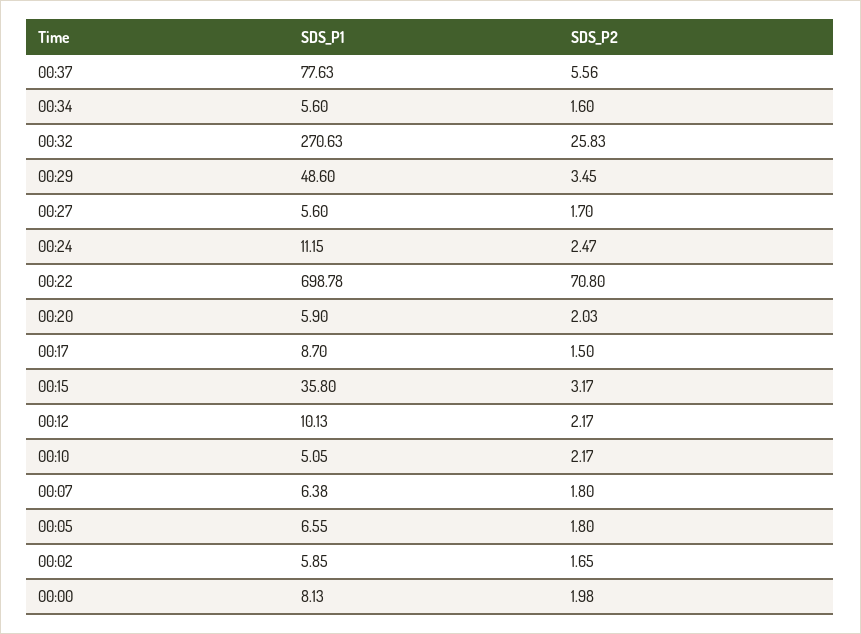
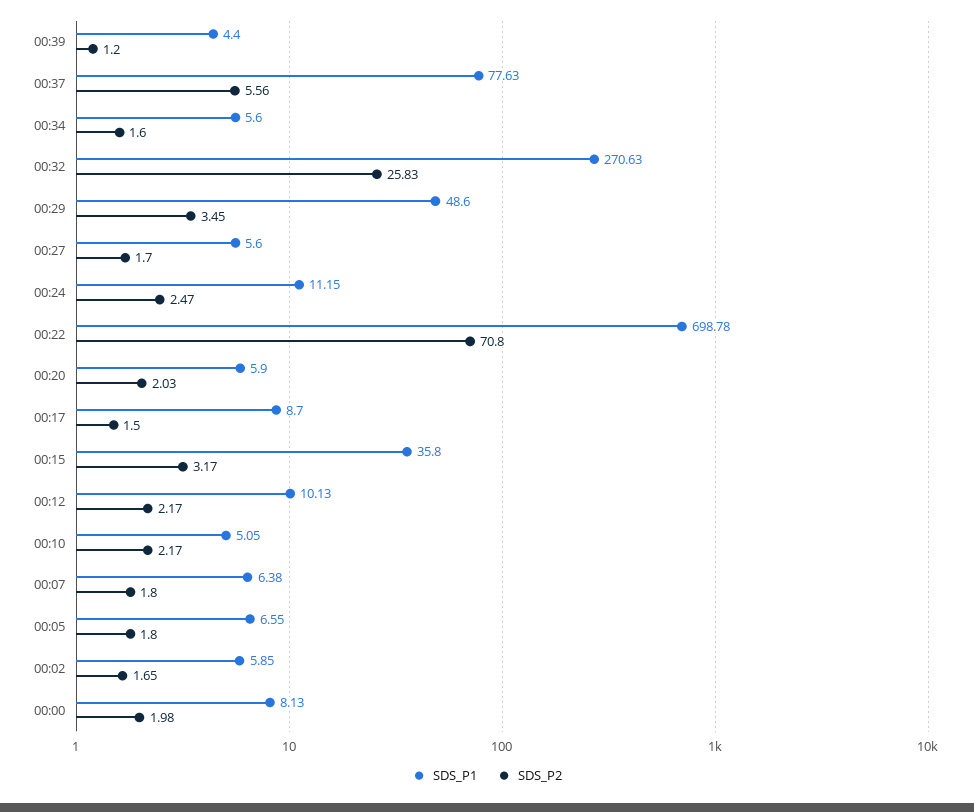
SDS_P1, 00:39: none -> 4.4
SDS_P2, 00:39: none -> 1.2

